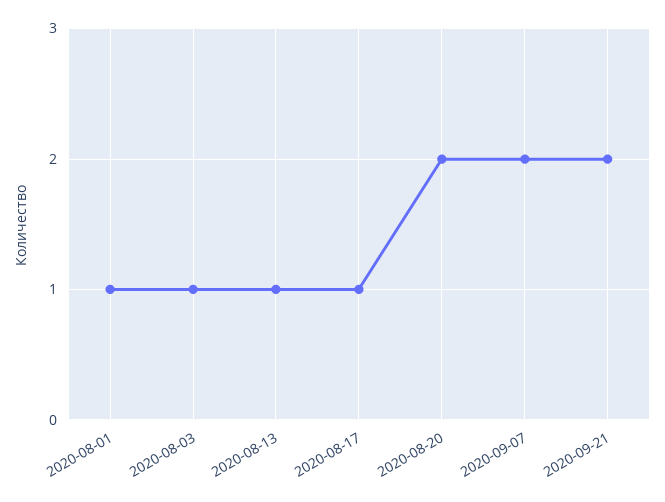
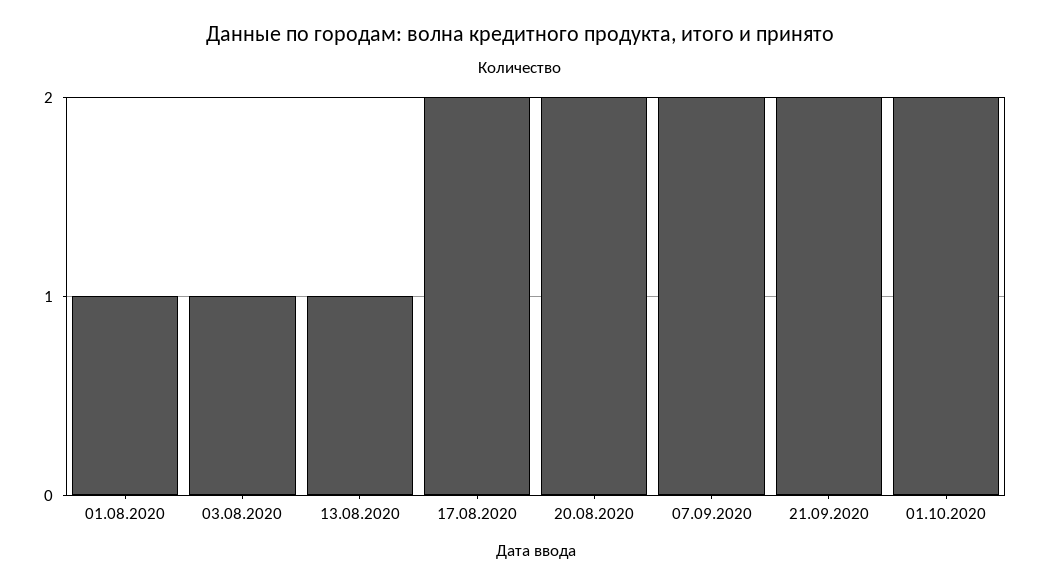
2020-08-17: 1 -> 2
01.10.2020: none -> 2

